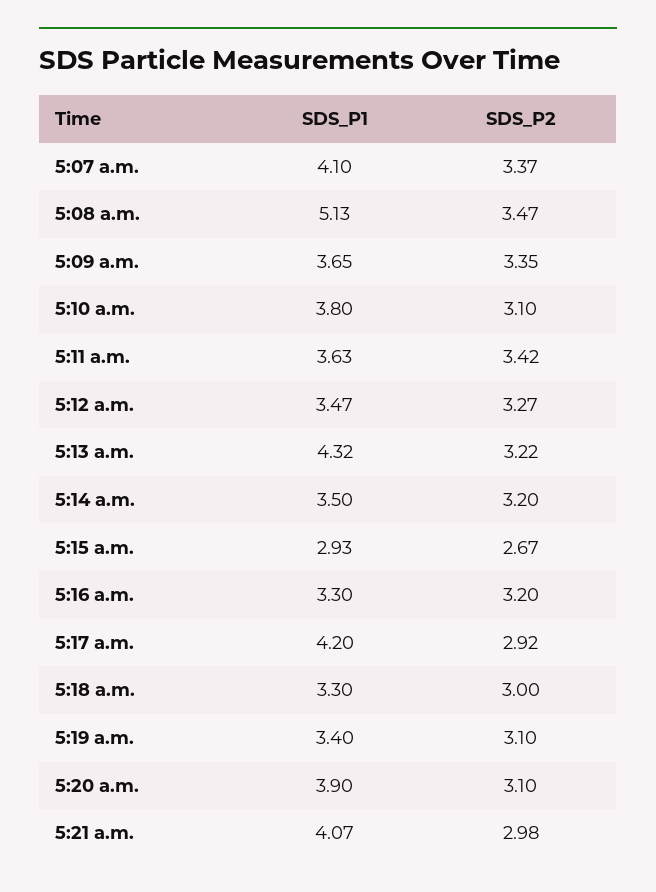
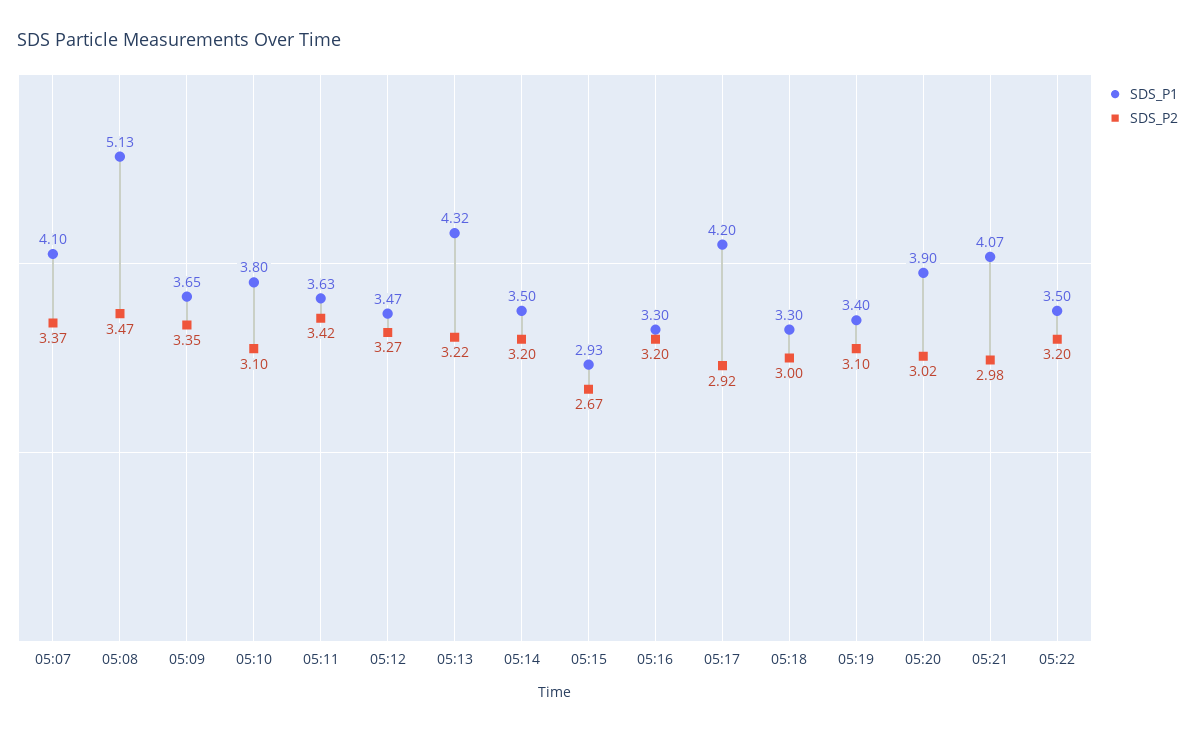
SDS_P2, 5:20 a.m.: 3.1 -> 3.02
SDS_P1, 05:22: none -> 3.5
SDS_P2, 05:22: none -> 3.2

